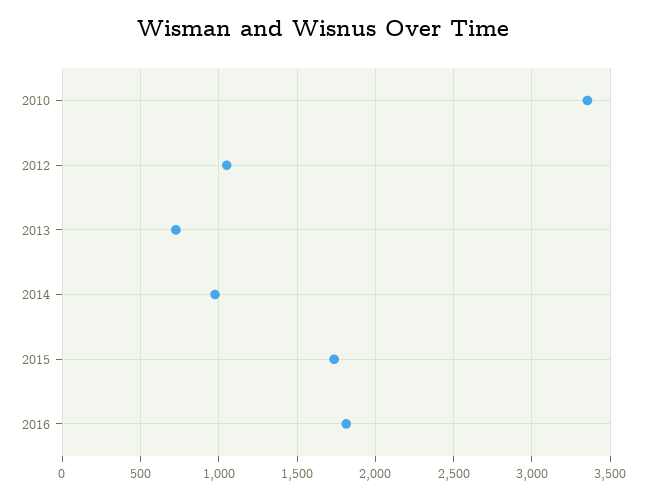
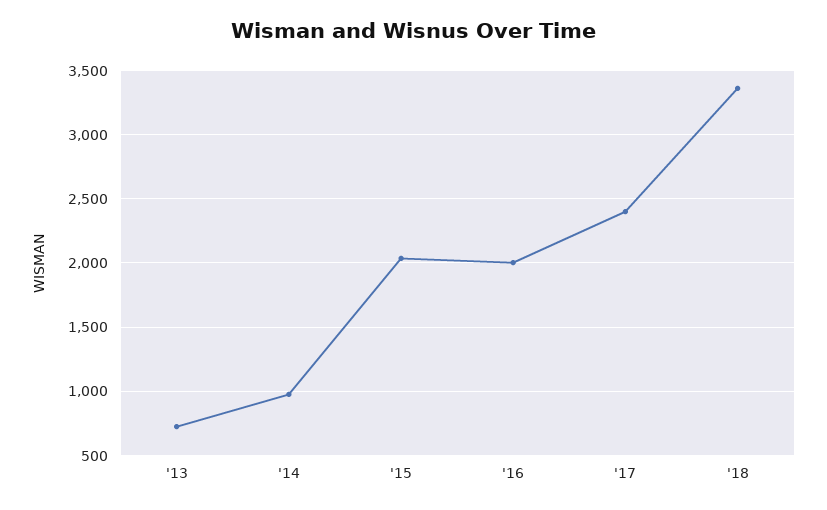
2010: 3350 -> none
2012: 1050 -> none
2015: 1750 -> 2050
2016: 1800 -> 2000
'17: none -> 2400
'18: none -> 3350

